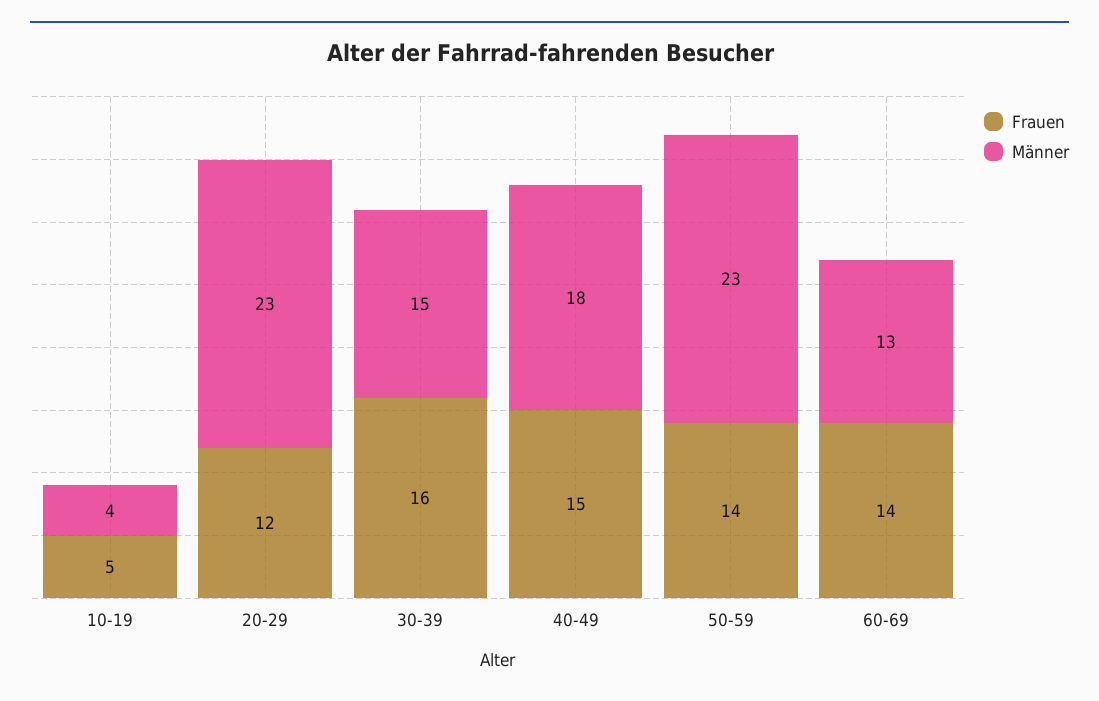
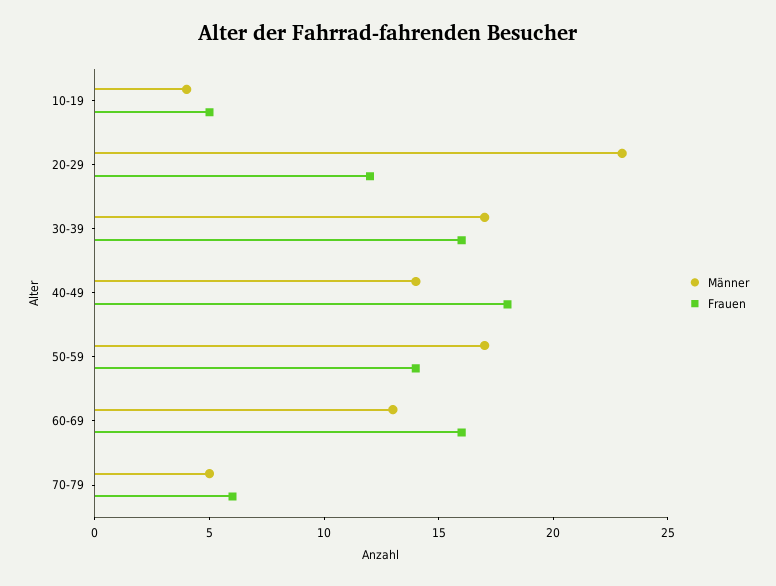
Männer, 30-39: 15 -> 17
Frauen, 40-49: 15 -> 18
Männer, 40-49: 18 -> 14
Männer, 50-59: 23 -> 17
Frauen, 60-69: 14 -> 16
Männer, 70-79: none -> 5
Frauen, 70-79: none -> 6

